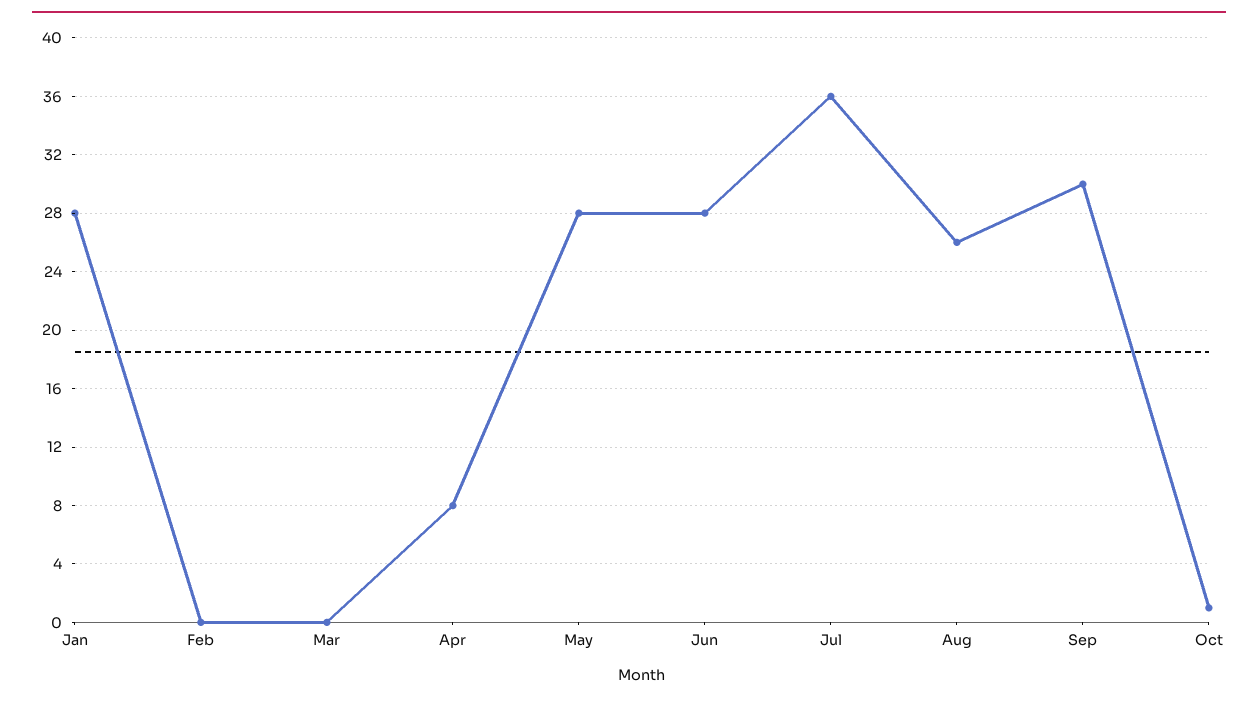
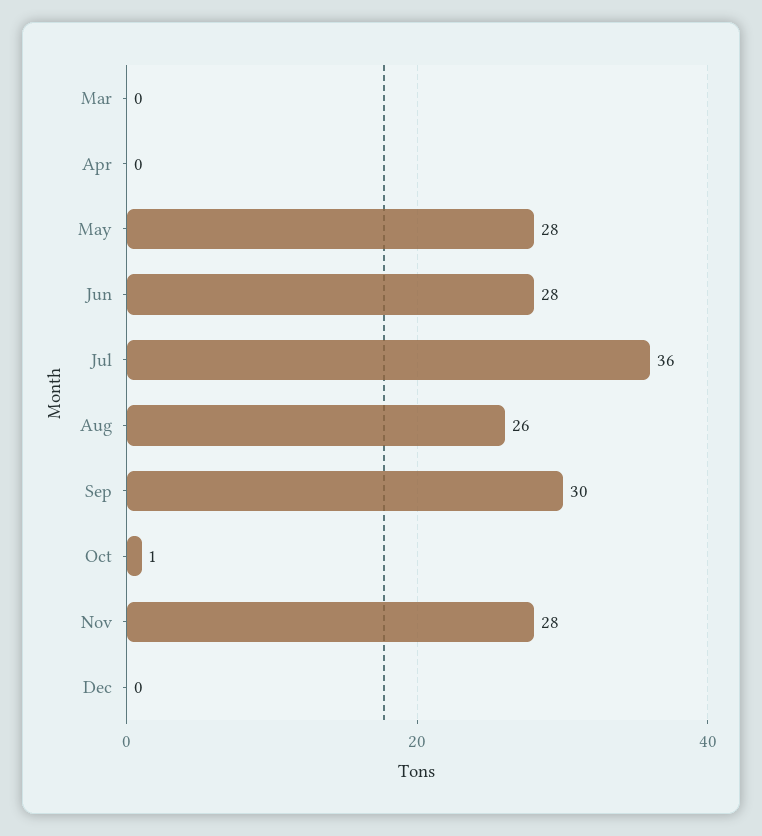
Jan: 28 -> none
Feb: 0 -> none
Apr: 8 -> 0
Nov: none -> 28
Dec: none -> 0

